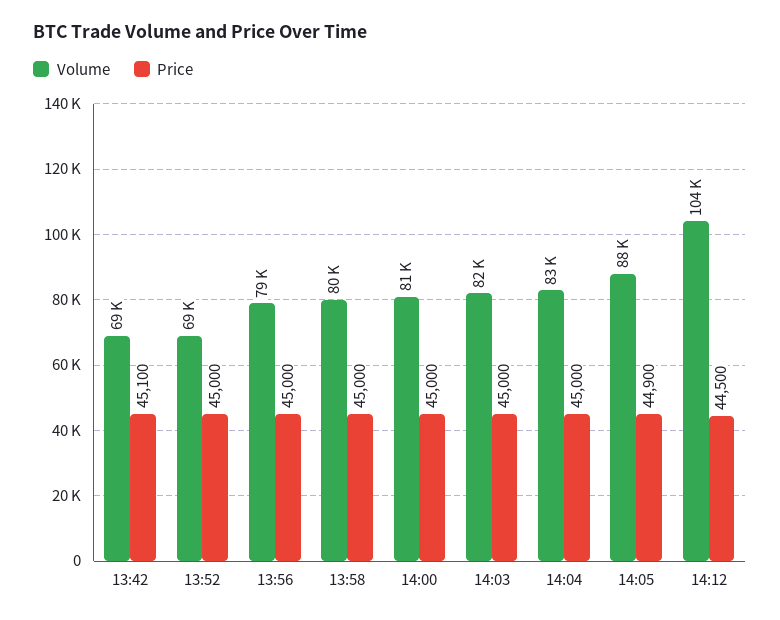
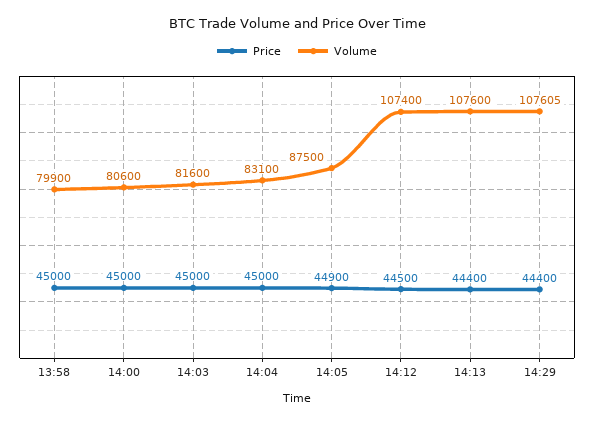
Volume, 13:42: 69000 -> none
Price, 13:42: 45100 -> none
Volume, 13:52: 69000 -> none
Price, 13:52: 45000 -> none
Volume, 13:56: 79000 -> none
Price, 13:56: 45000 -> none
Volume, 14:12: 104000 -> 107400
Price, 14:13: none -> 44400
Volume, 14:13: none -> 107600
Price, 14:29: none -> 44400
Volume, 14:29: none -> 107605

